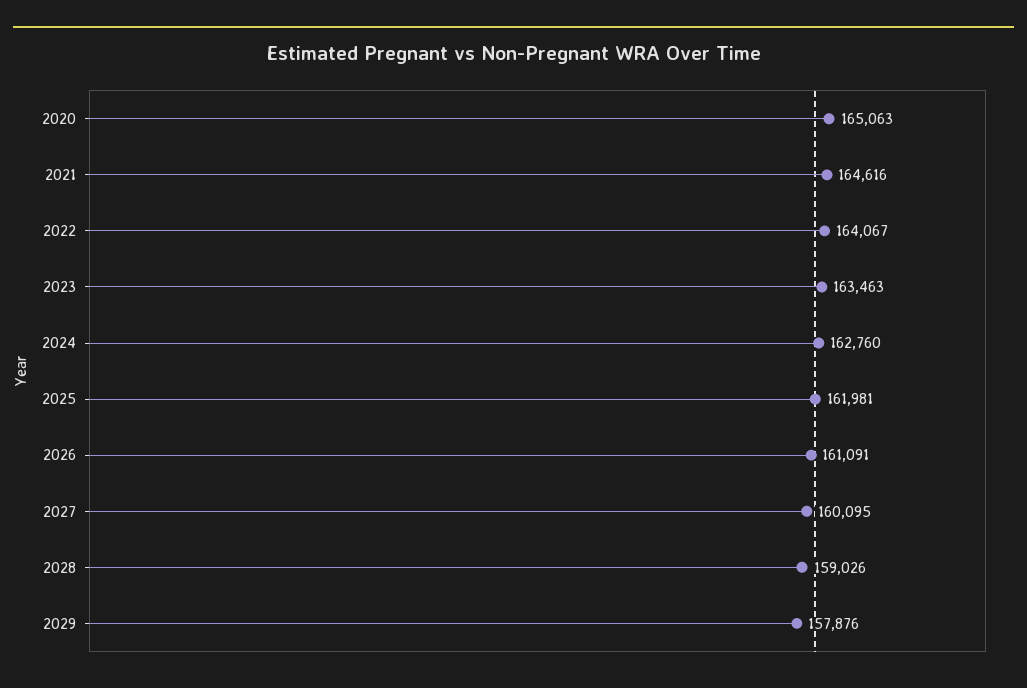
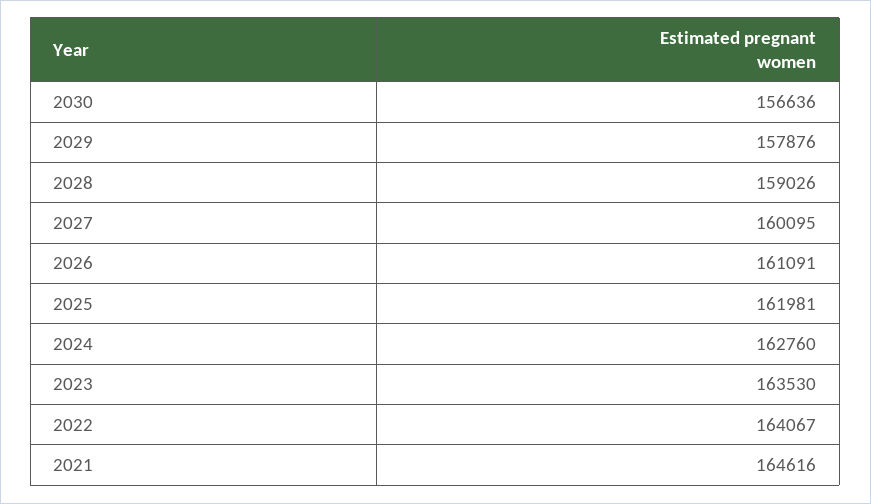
2020: 165063 -> none
2023: 163463 -> 163530
2030: none -> 156636

